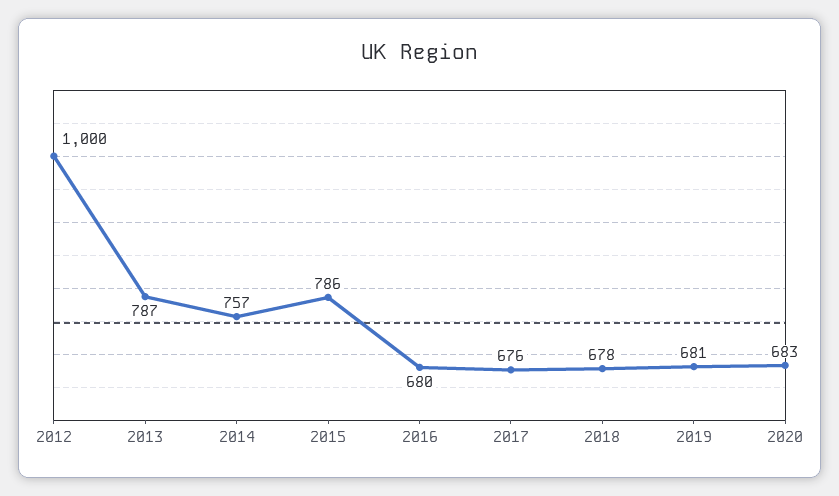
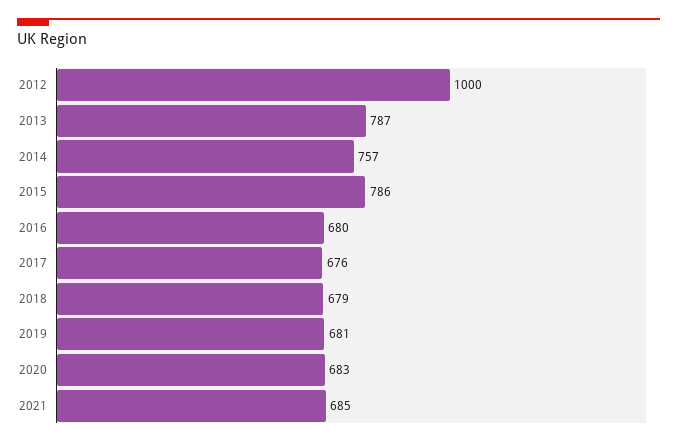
2018: 678 -> 679
2021: none -> 685

